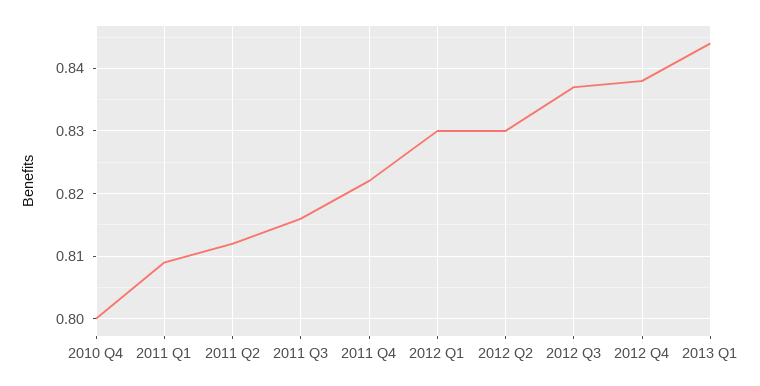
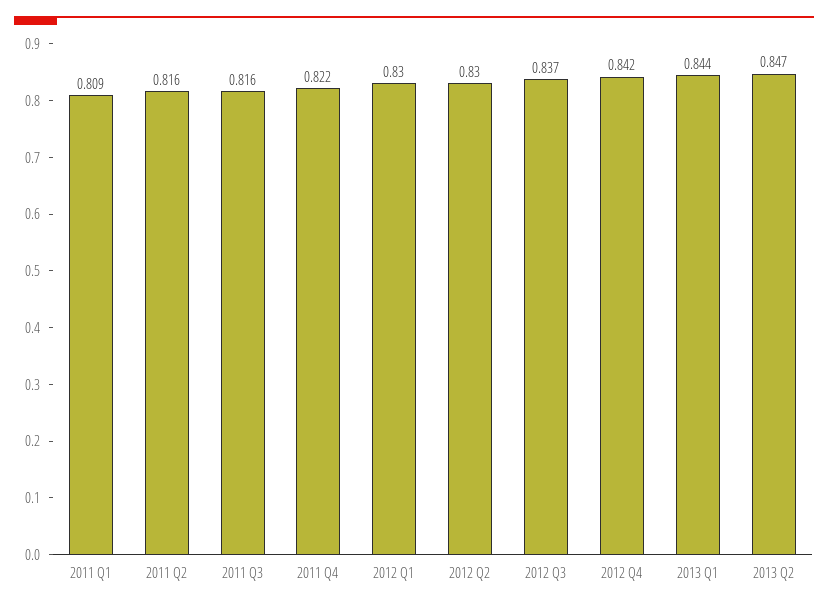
2010 Q4: 0.8 -> none
2011 Q2: 0.812 -> 0.816
2012 Q4: 0.838 -> 0.842
2013 Q2: none -> 0.847

